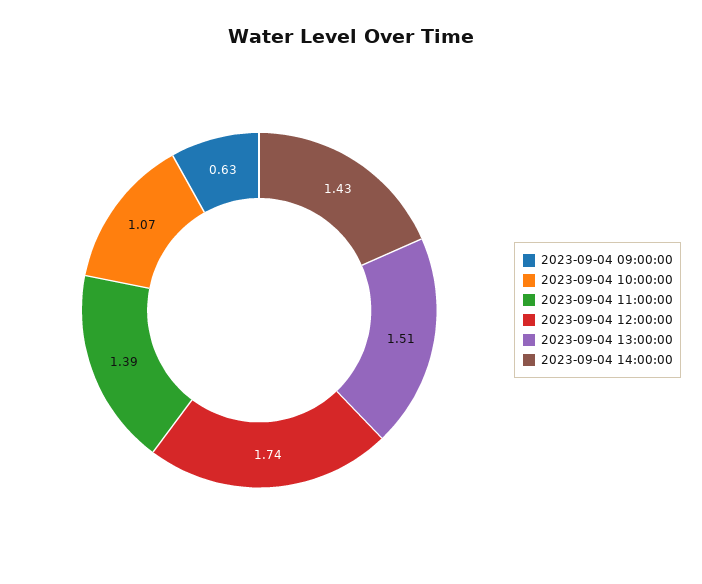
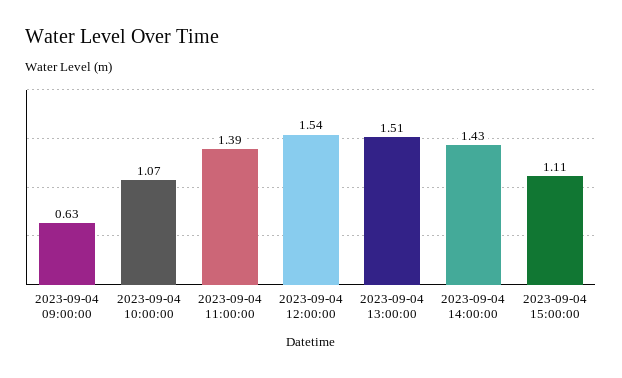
2023-09-04 12:00:00: 1.74 -> 1.54
2023-09-04 15:00:00: none -> 1.11

